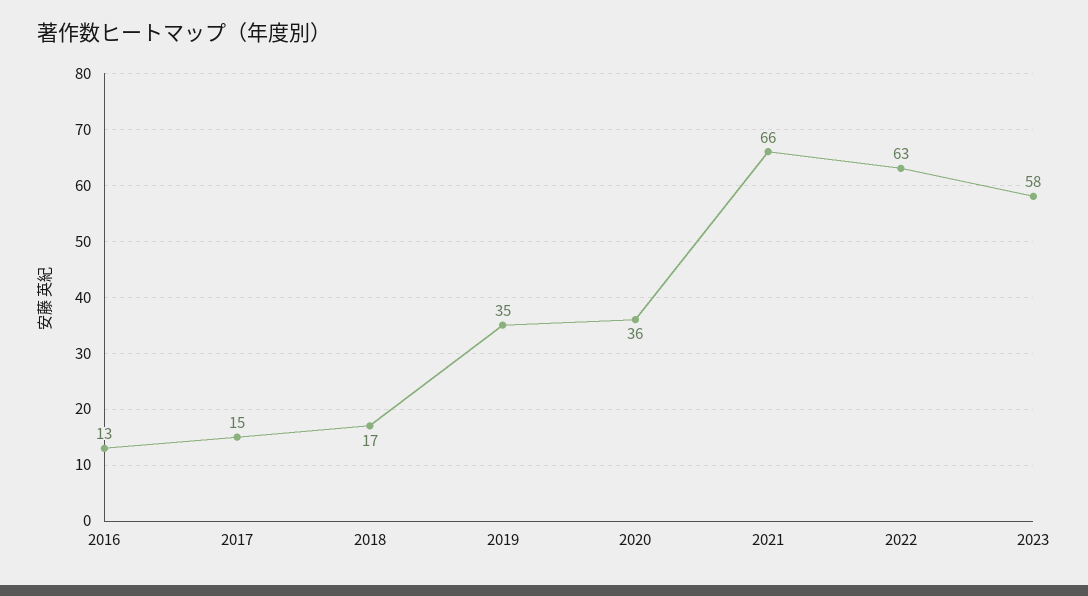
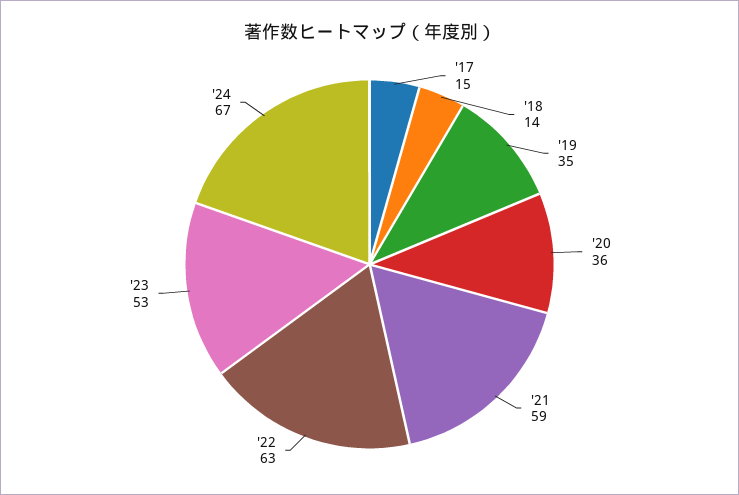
2016: 13 -> none
2018: 17 -> 14
2021: 66 -> 59
2023: 58 -> 53
'24: none -> 67

